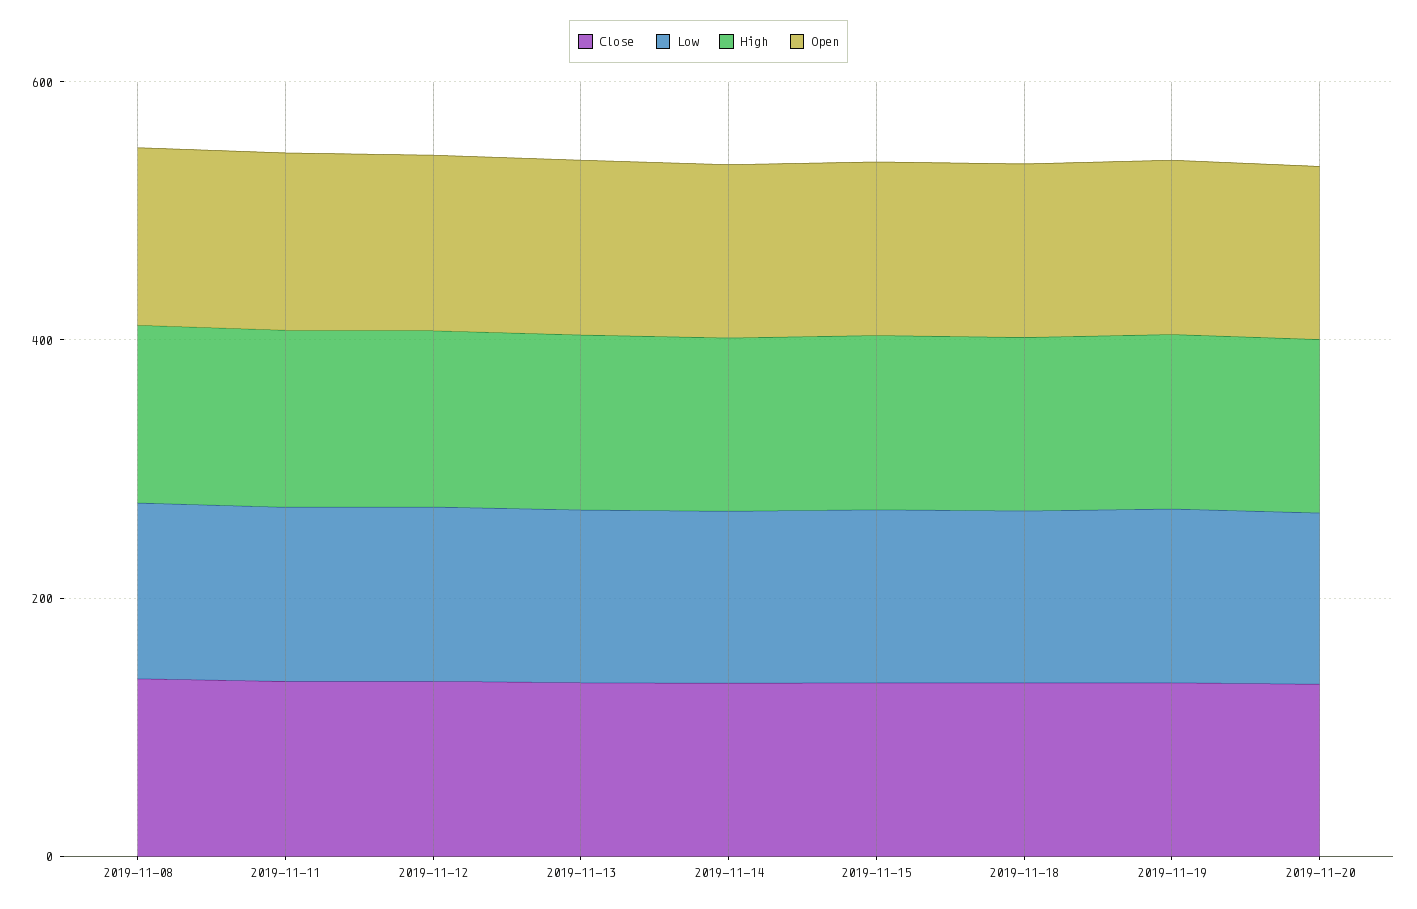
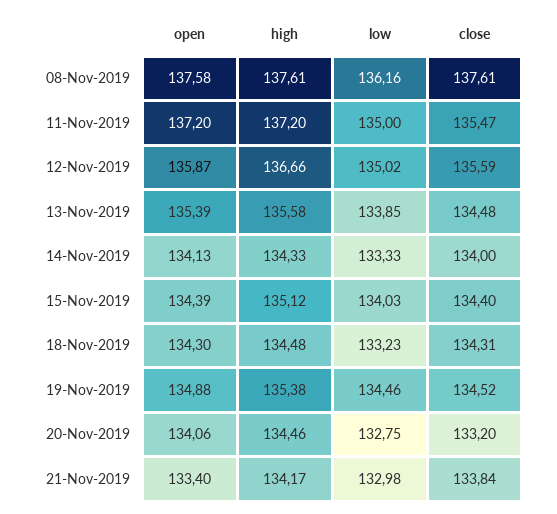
Open, 21-Nov-2019: none -> 133.4
High, 21-Nov-2019: none -> 134.17
Low, 21-Nov-2019: none -> 132.98
Close, 21-Nov-2019: none -> 133.84

